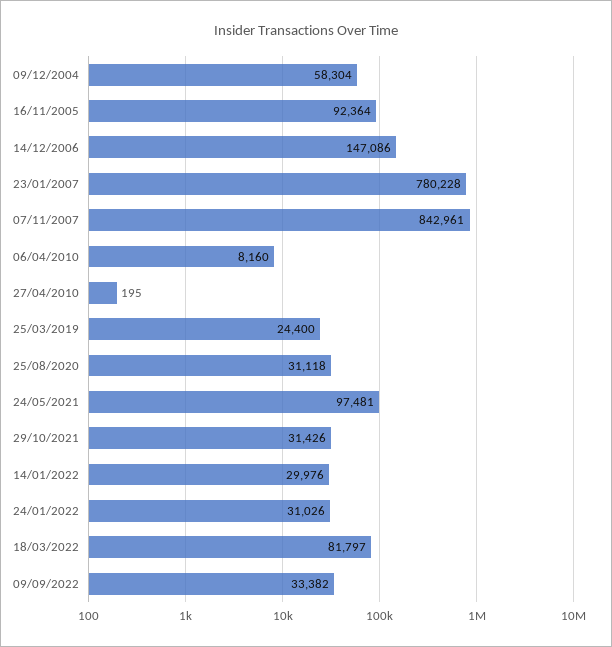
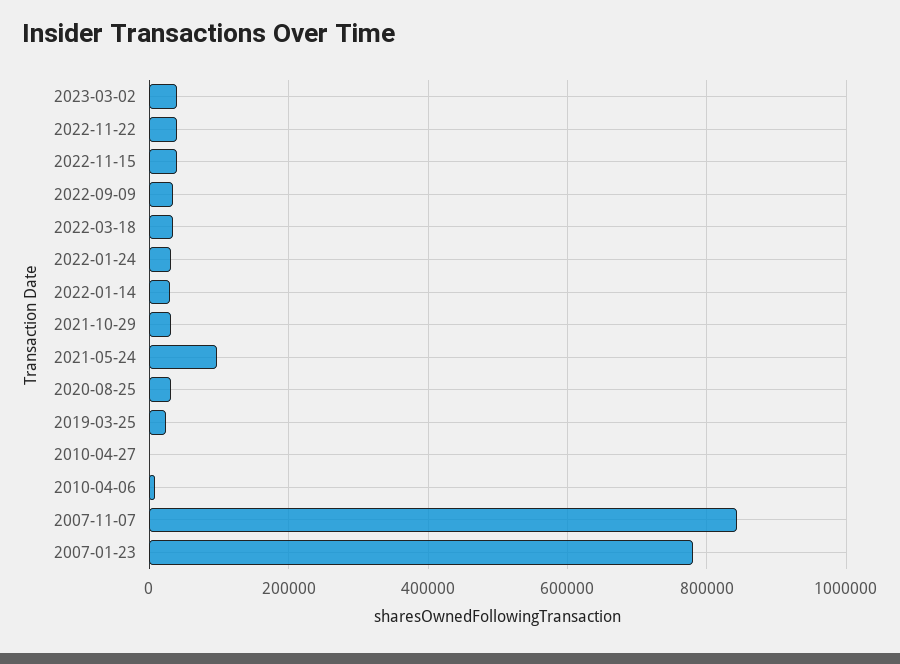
09/12/2004: 58304 -> none
16/11/2005: 92364 -> none
14/12/2006: 147086 -> none
18/03/2022: 81797 -> 40000
2023-03-02: none -> 40000
2022-11-22: none -> 40000
2022-11-15: none -> 40000

